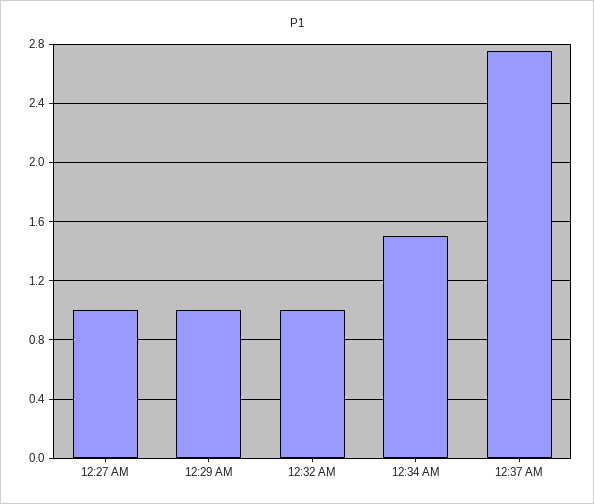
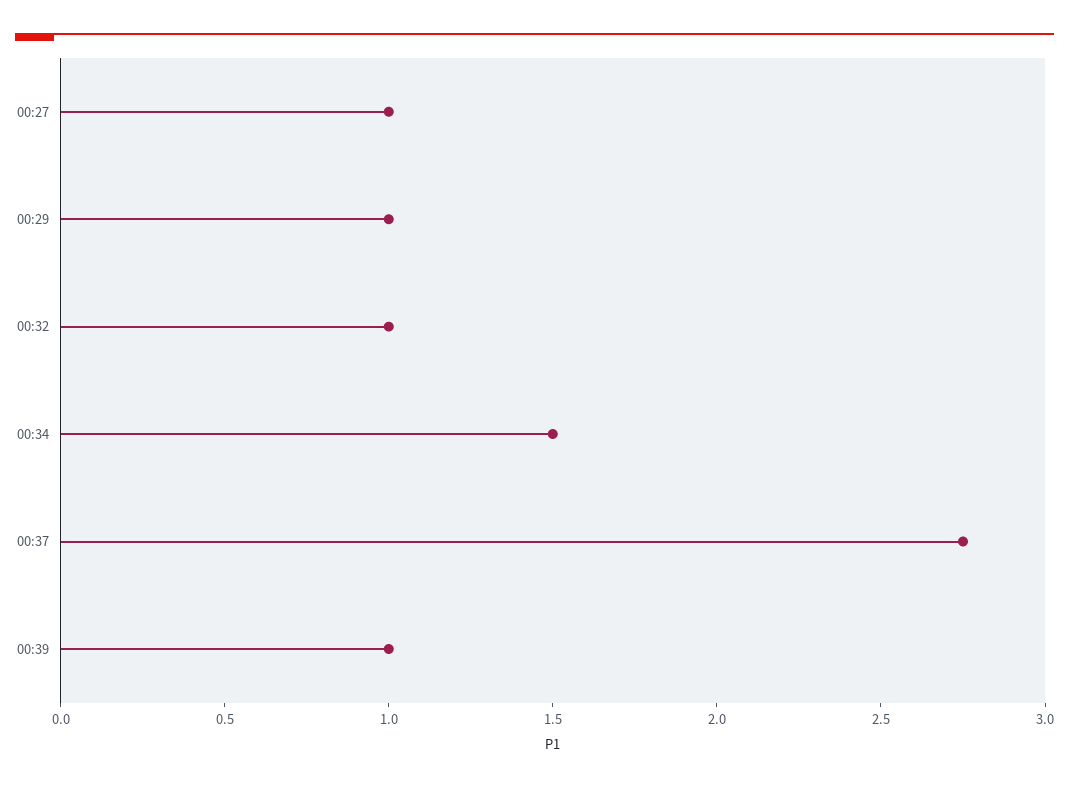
00:39: none -> 1

